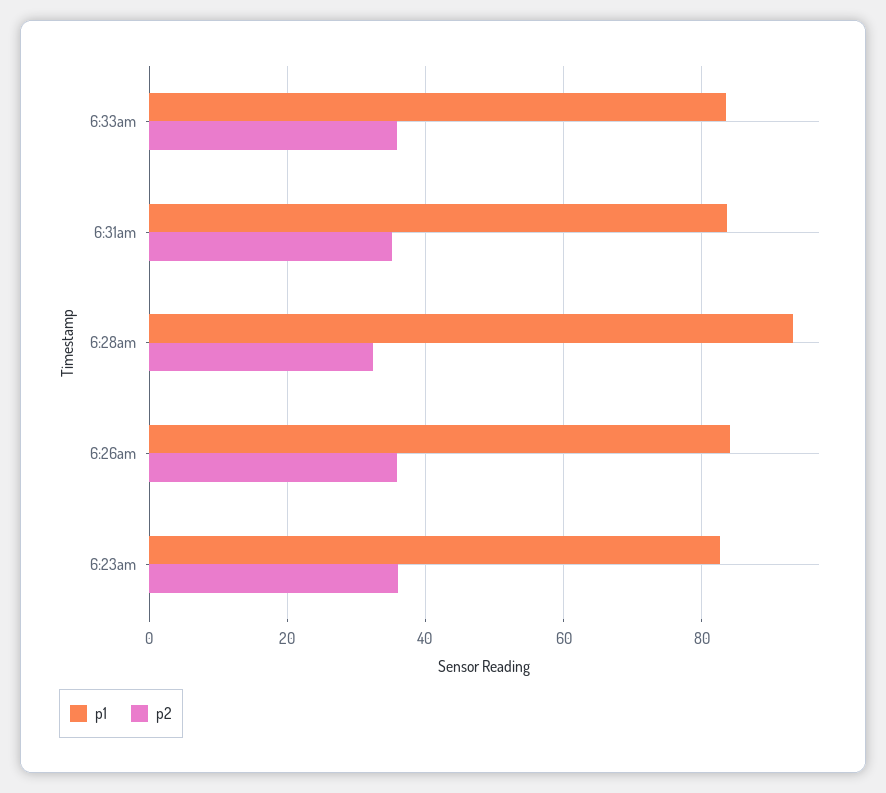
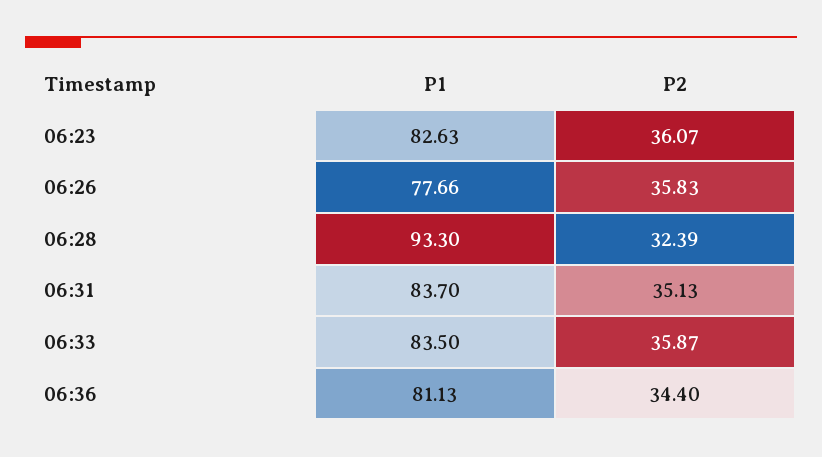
p1, 6:26am: 84 -> 77.66
p1, 06:36: none -> 81.13
p2, 06:36: none -> 34.4

